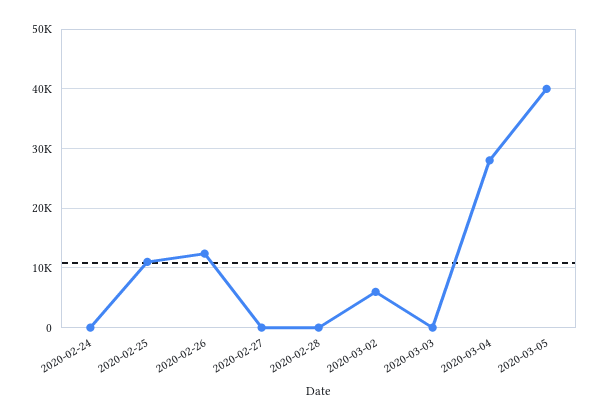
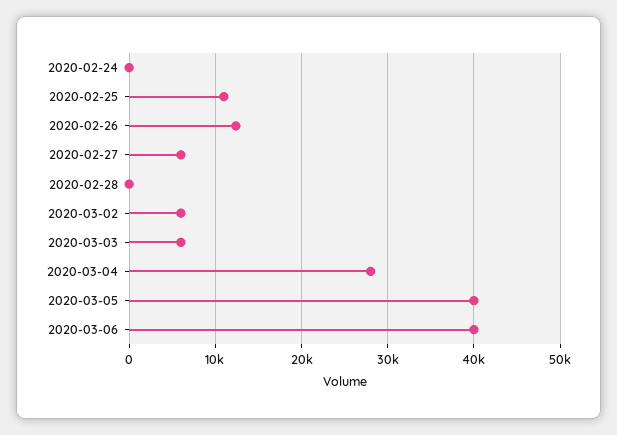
2020-02-27: 0 -> 6000
2020-03-03: 0 -> 6000
2020-03-06: none -> 40000

